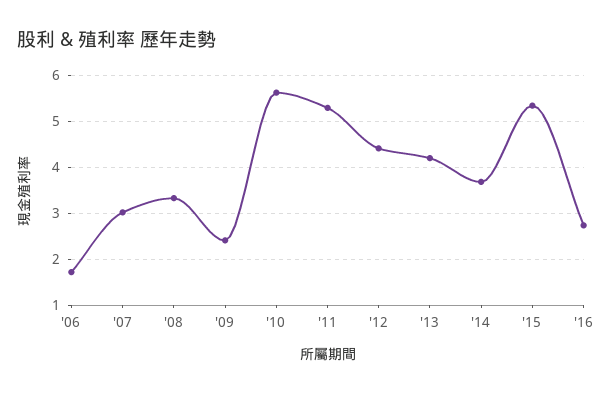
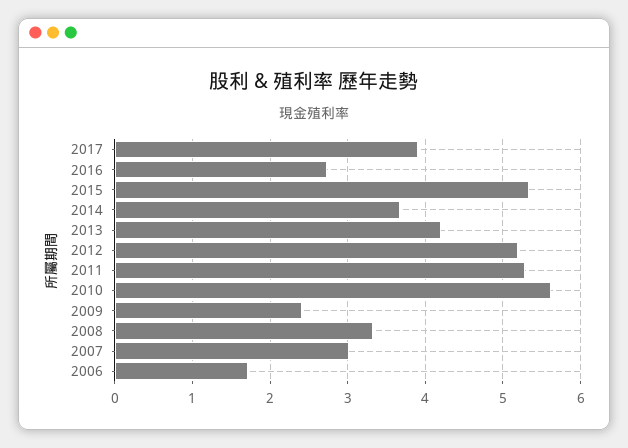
'12: 4.4 -> 5.2
2017: none -> 3.9

